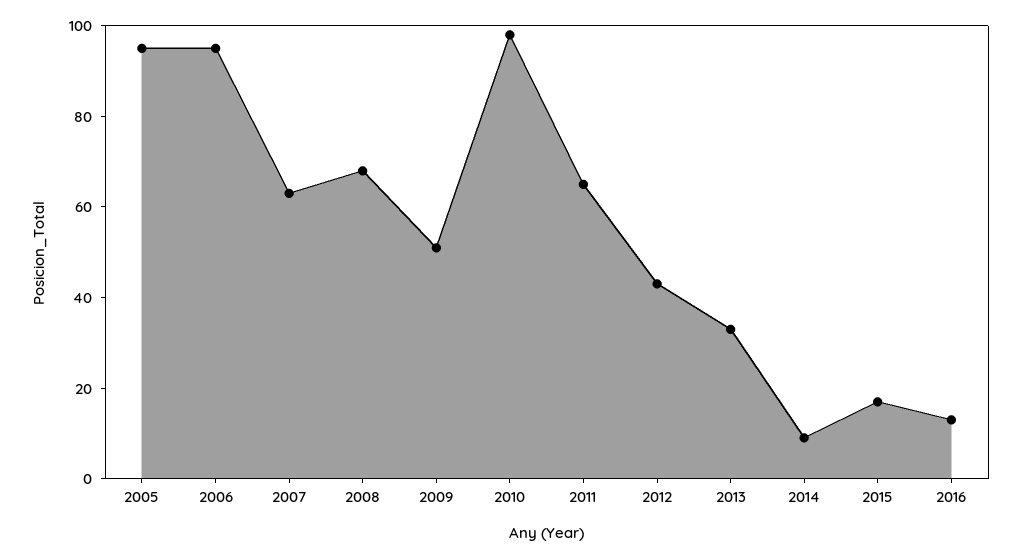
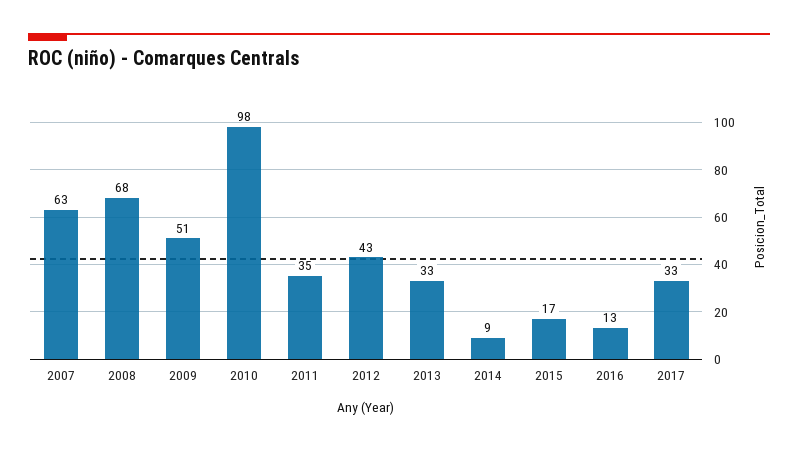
2005: 95 -> none
2006: 95 -> none
2011: 65 -> 35
2017: none -> 33

